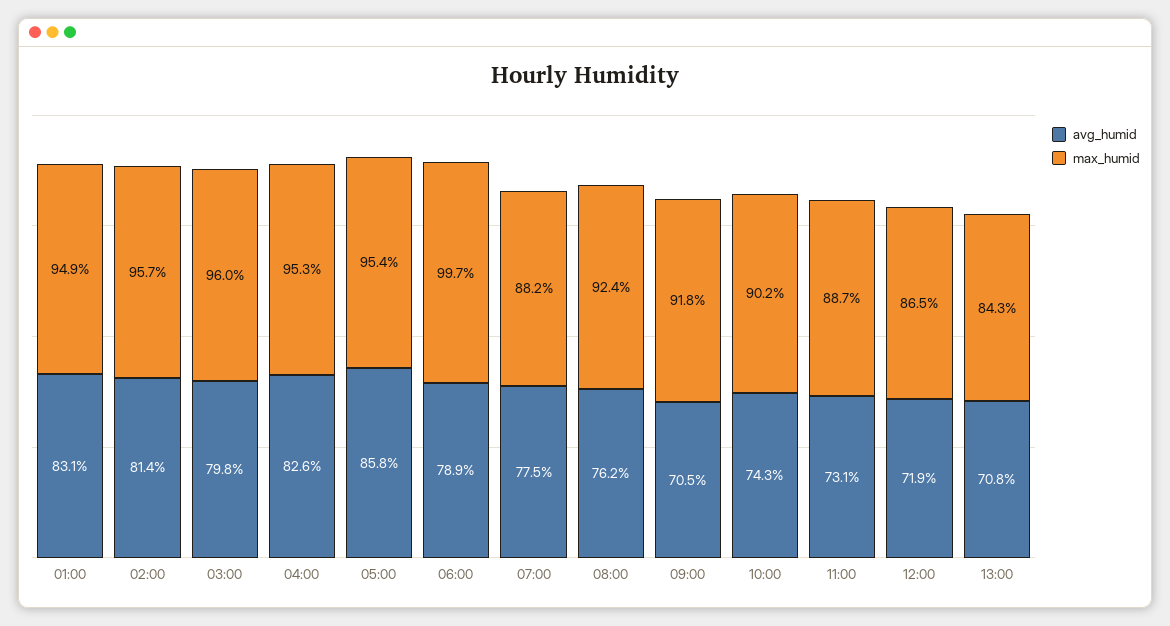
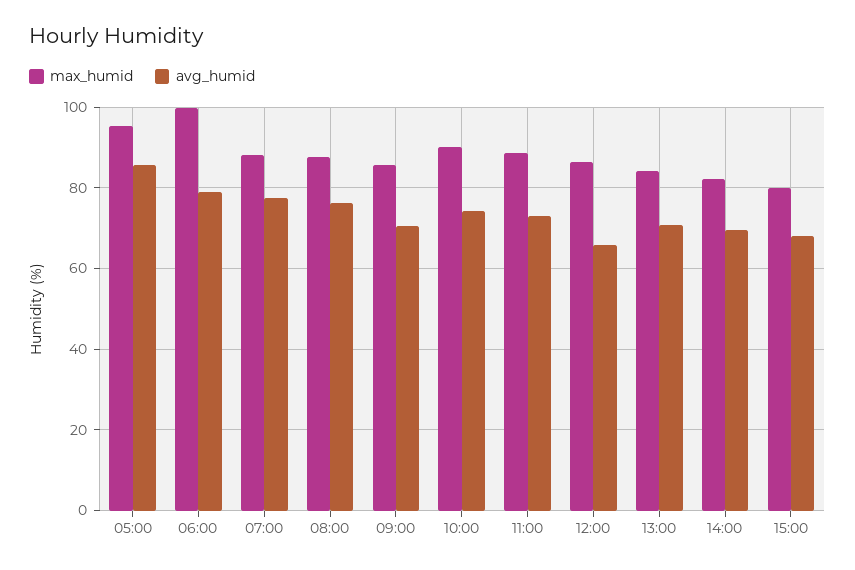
avg_humid, 01:00: 83.1 -> none
max_humid, 01:00: 94.9 -> none
avg_humid, 02:00: 81.4 -> none
max_humid, 02:00: 95.7 -> none
avg_humid, 03:00: 79.8 -> none
max_humid, 03:00: 96 -> none
avg_humid, 04:00: 82.6 -> none
max_humid, 04:00: 95.3 -> none
max_humid, 08:00: 92.4 -> 88
max_humid, 09:00: 91.8 -> 86
avg_humid, 12:00: 71.9 -> 66
max_humid, 14:00: none -> 82
avg_humid, 14:00: none -> 70
max_humid, 15:00: none -> 80
avg_humid, 15:00: none -> 68

